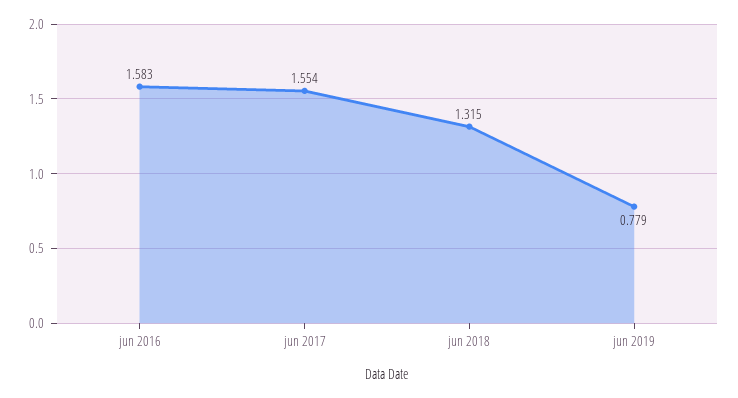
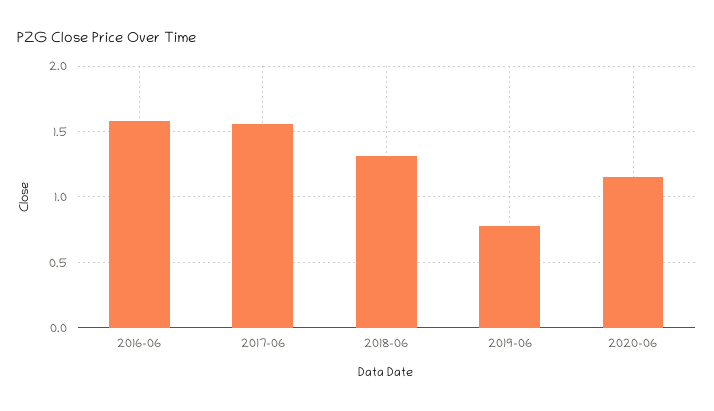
2020-06: none -> 1.15

